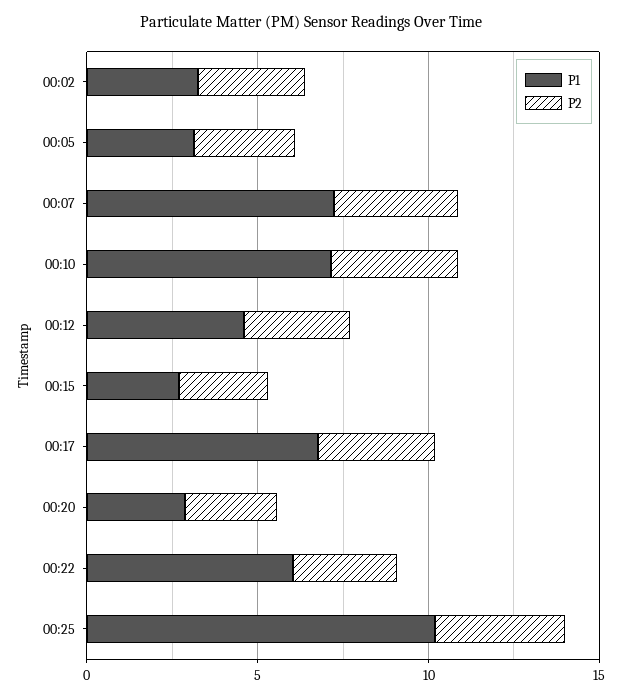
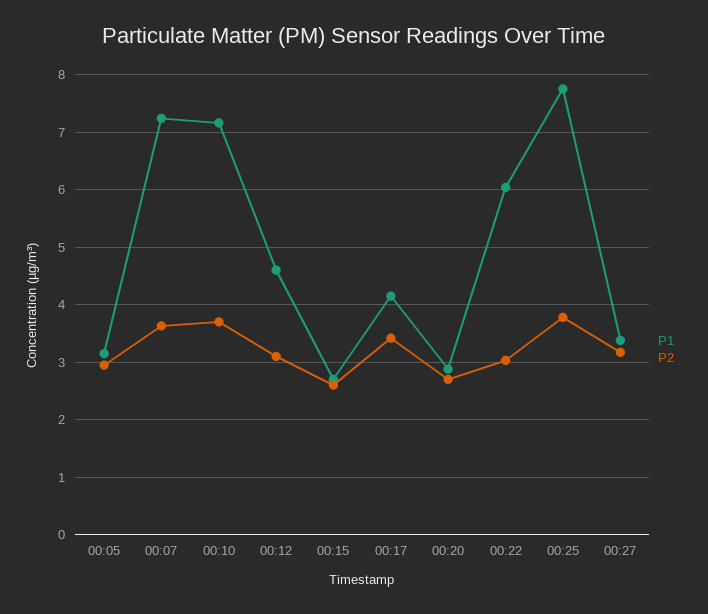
P1, 00:02: 3 -> none
P2, 00:02: 3 -> none
P1, 00:17: 7 -> 4.2
P1, 00:25: 10 -> 7.8
P1, 00:27: none -> 3.4
P2, 00:27: none -> 3.2

